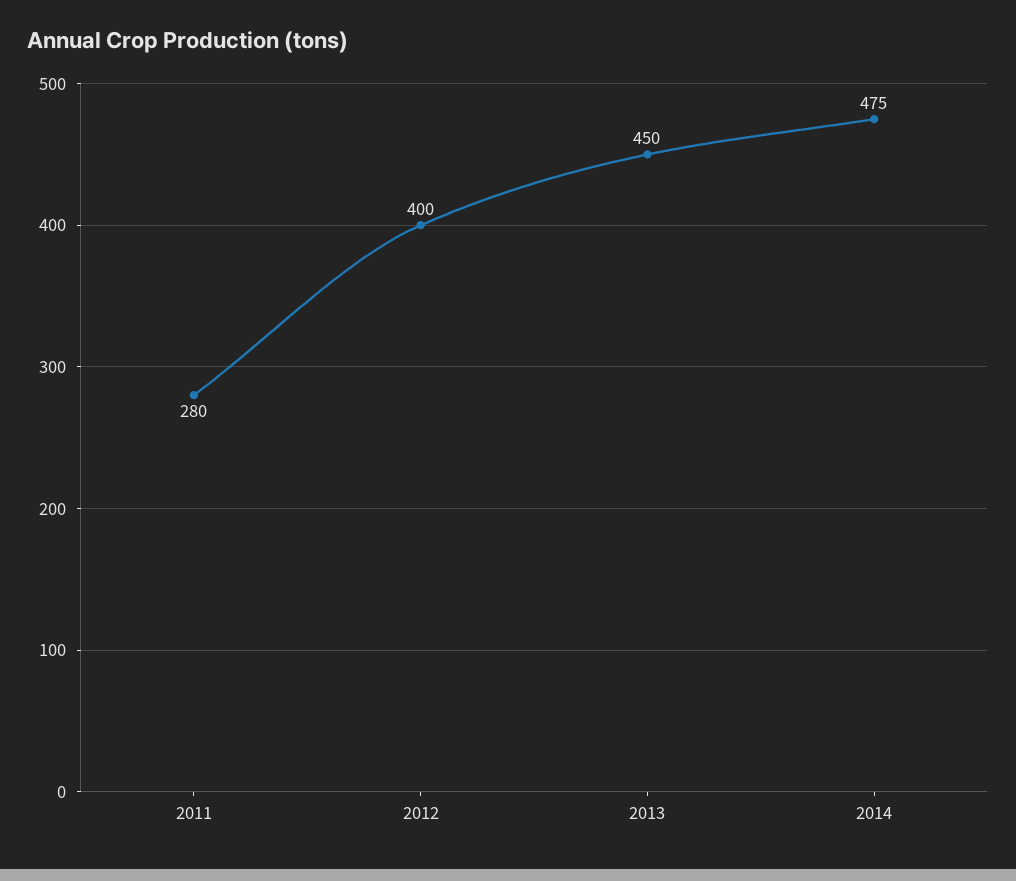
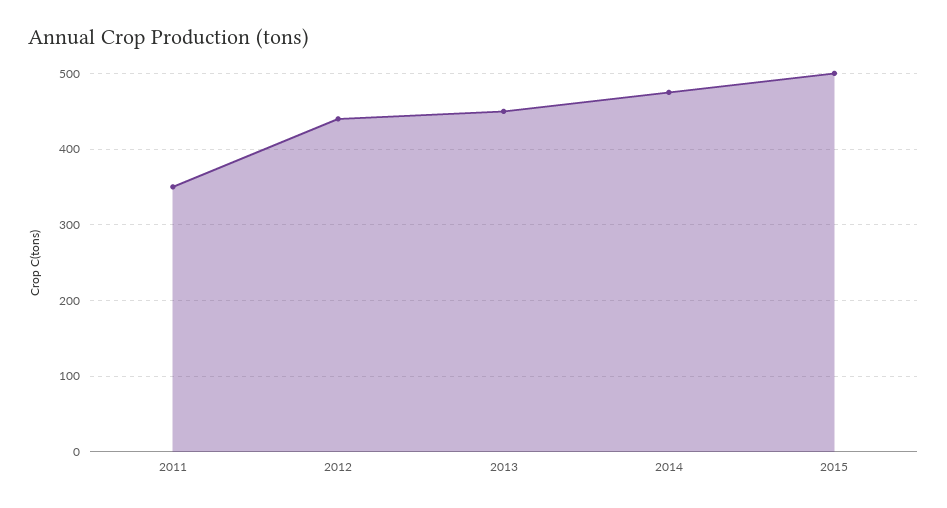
2011: 280 -> 350
2012: 400 -> 440
2015: none -> 500

